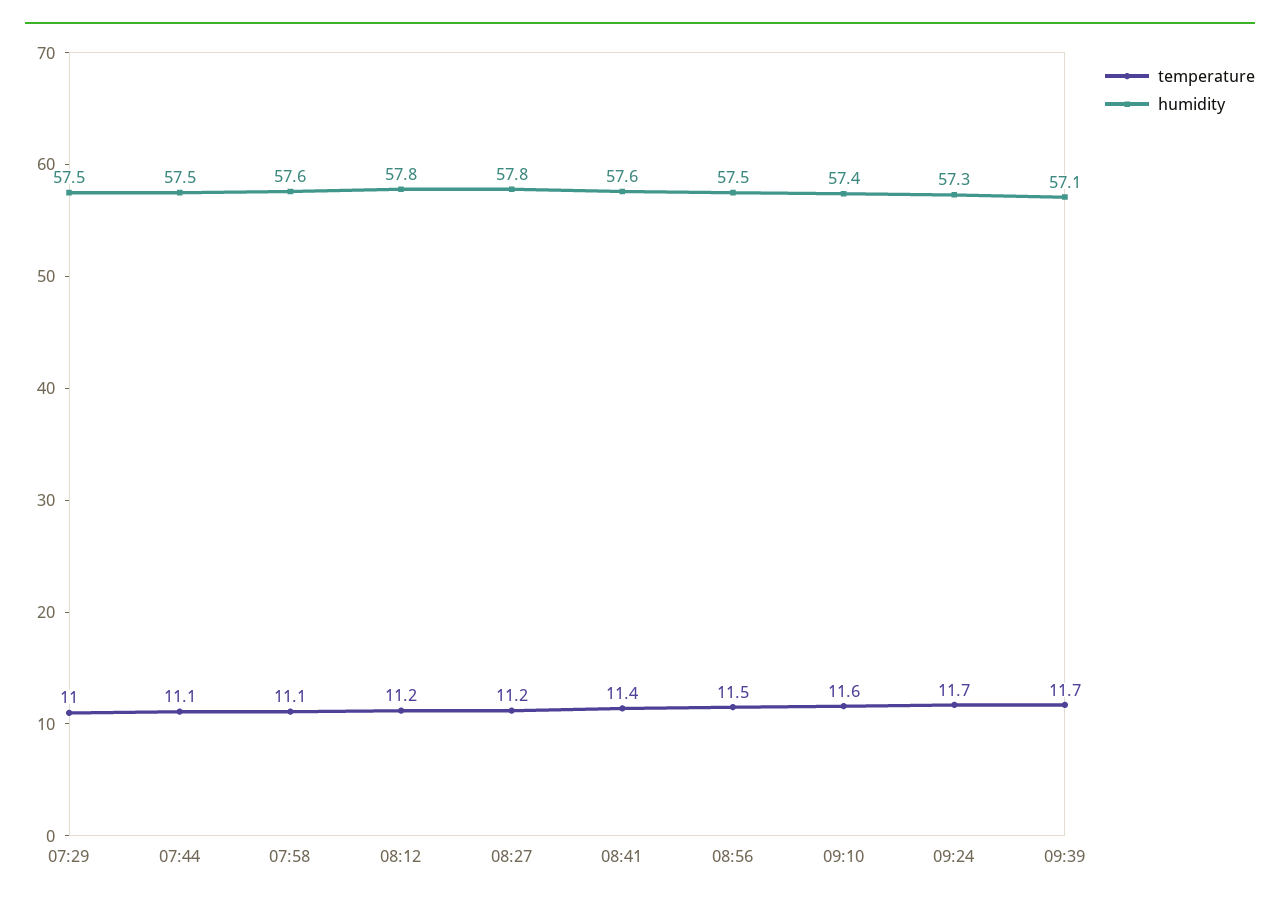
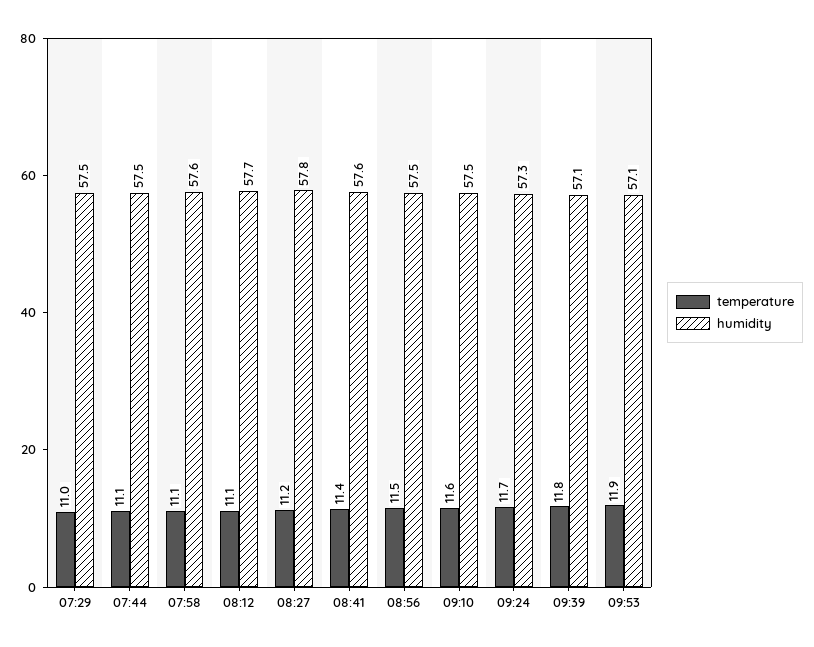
temperature, 08:12: 11.2 -> 11.1
humidity, 08:12: 57.8 -> 57.7
humidity, 09:10: 57.4 -> 57.5
temperature, 09:39: 11.7 -> 11.8
temperature, 09:53: none -> 11.9
humidity, 09:53: none -> 57.1

